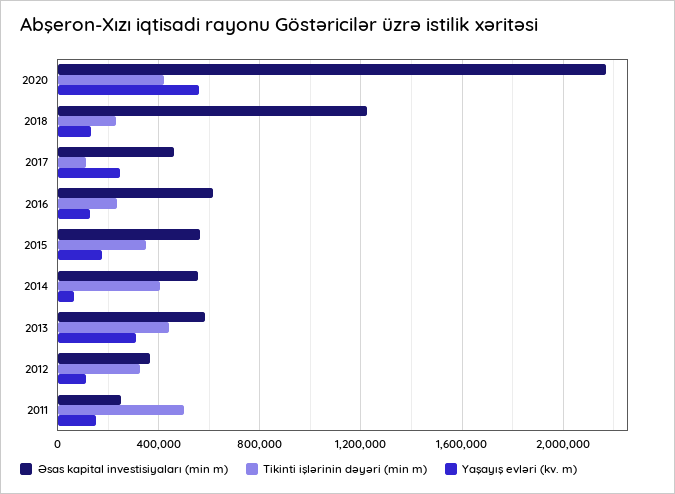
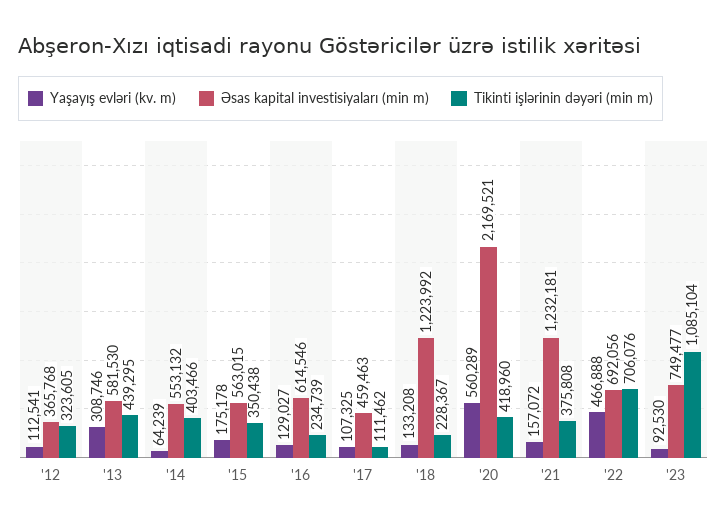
Yaşayış evləri (kv. m), 2017: 250000 -> 107325
Əsas kapital investisiyaları (min m), 2011: 250000 -> none
Tikinti işlərinin dəyəri (min m), 2011: 500000 -> none
Yaşayış evləri (kv. m), 2011: 150000 -> none
Yaşayış evləri (kv. m), '21: none -> 157072
Əsas kapital investisiyaları (min m), '21: none -> 1232181
Tikinti işlərinin dəyəri (min m), '21: none -> 375808
Yaşayış evləri (kv. m), '22: none -> 466888
Əsas kapital investisiyaları (min m), '22: none -> 692056
Tikinti işlərinin dəyəri (min m), '22: none -> 706076
Yaşayış evləri (kv. m), '23: none -> 92530
Əsas kapital investisiyaları (min m), '23: none -> 749477
Tikinti işlərinin dəyəri (min m), '23: none -> 1085104

